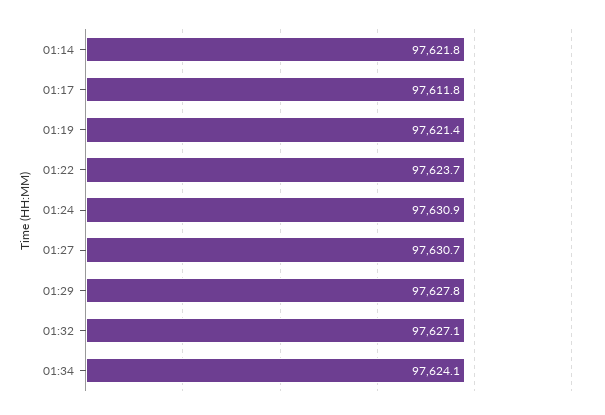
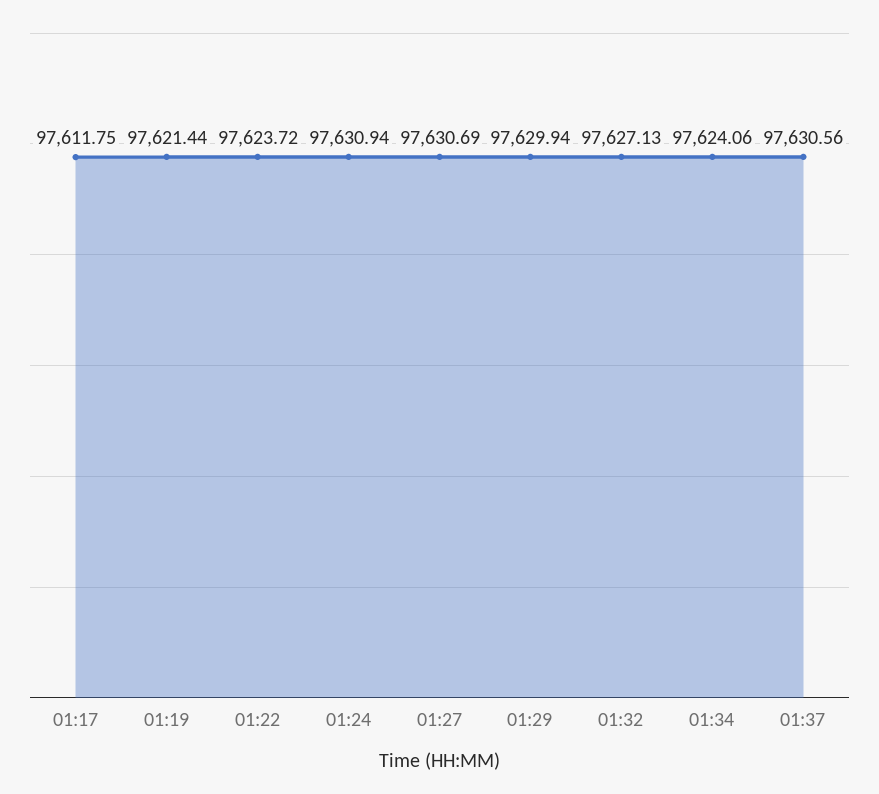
01:14: 97621.8 -> none
01:29: 97627.8 -> 97629.94
01:37: none -> 97630.56

